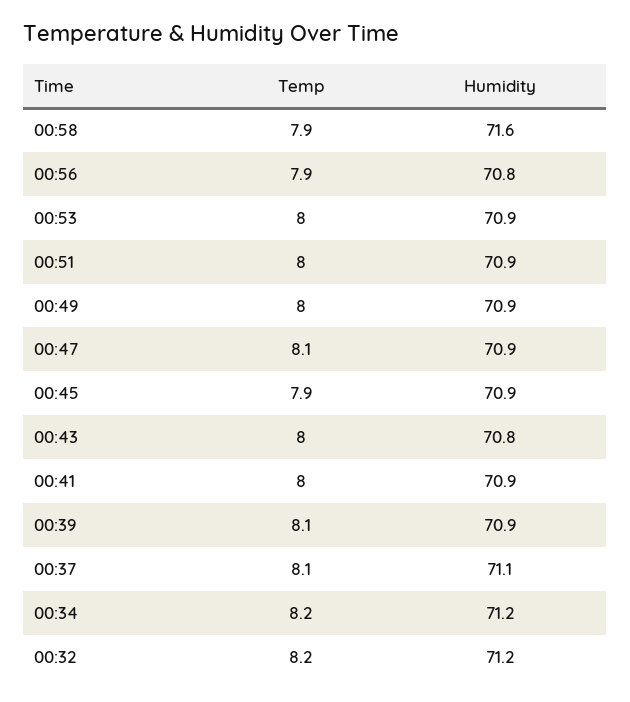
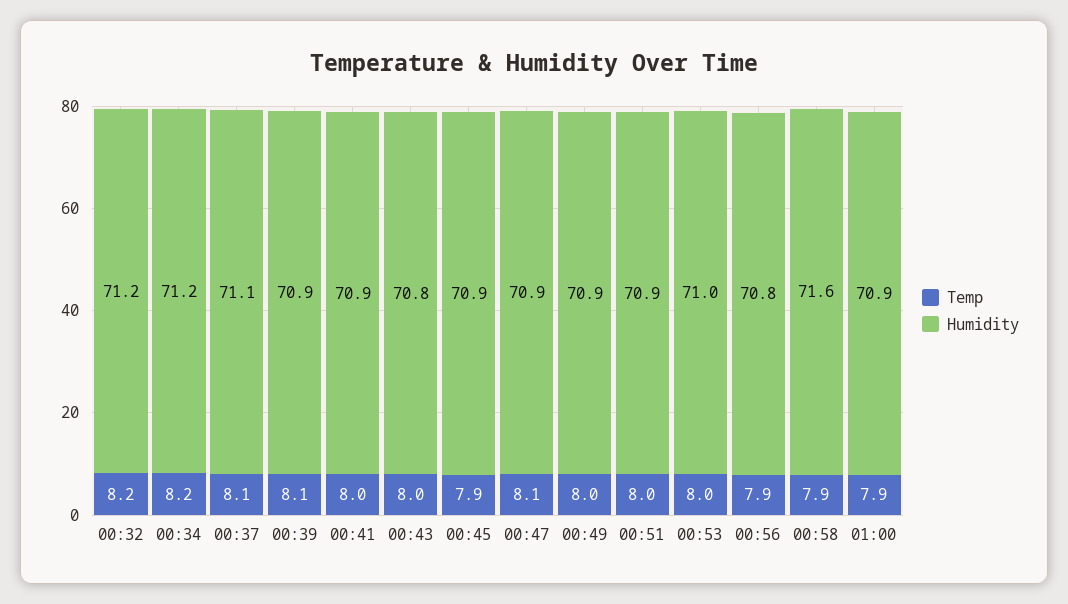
Humidity, 00:53: 70.9 -> 71
Temp, 01:00: none -> 7.9
Humidity, 01:00: none -> 70.9

